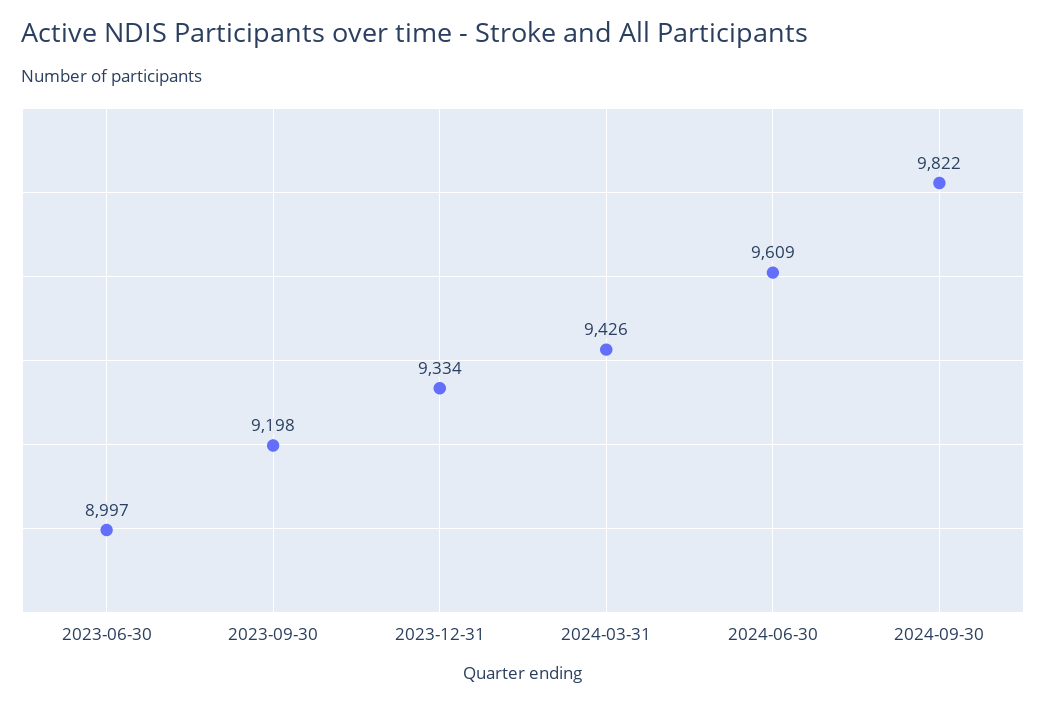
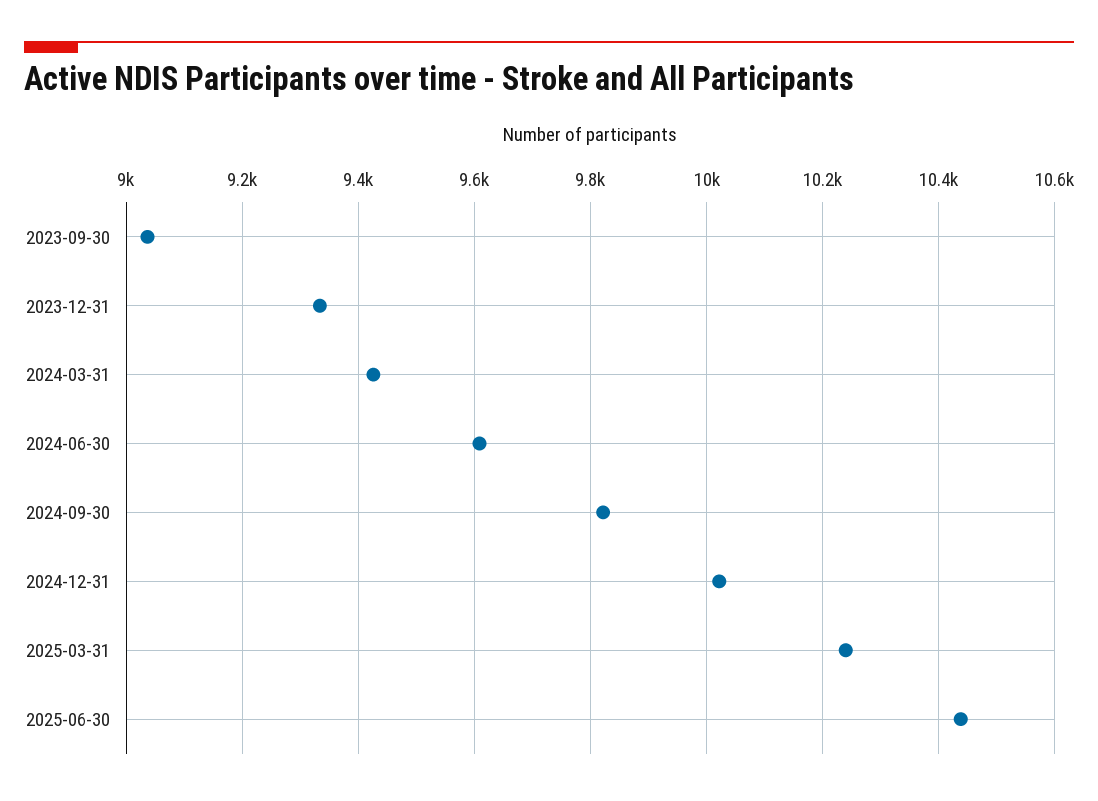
2023-06-30: 8997 -> none
2023-09-30: 9198 -> 9040
2024-12-31: none -> 10020
2025-03-31: none -> 10240
2025-06-30: none -> 10440

